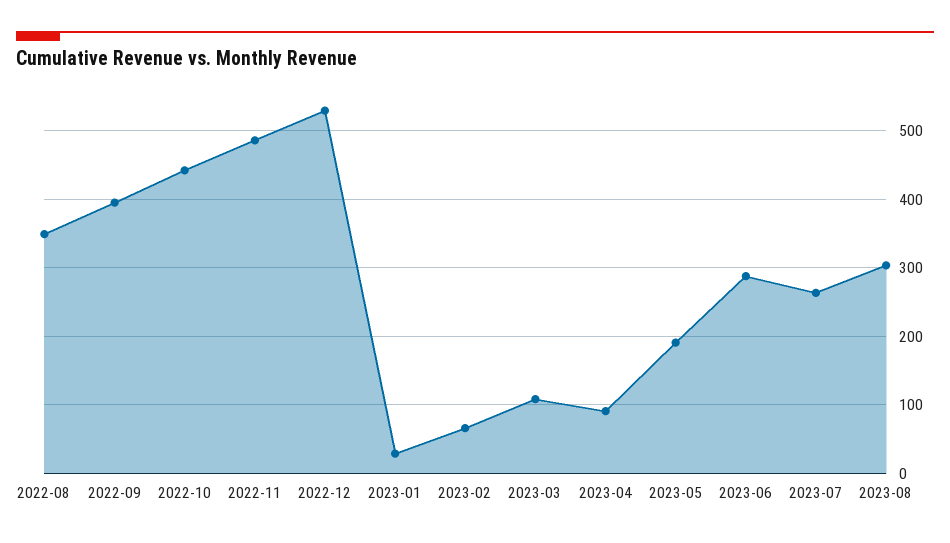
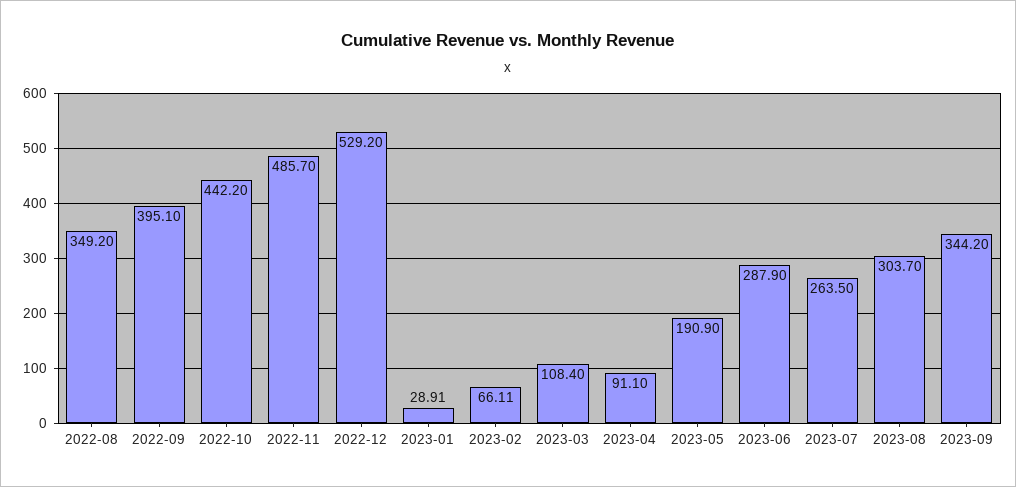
2023-09: none -> 344.2

